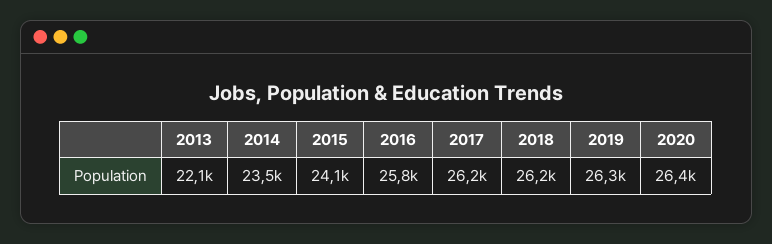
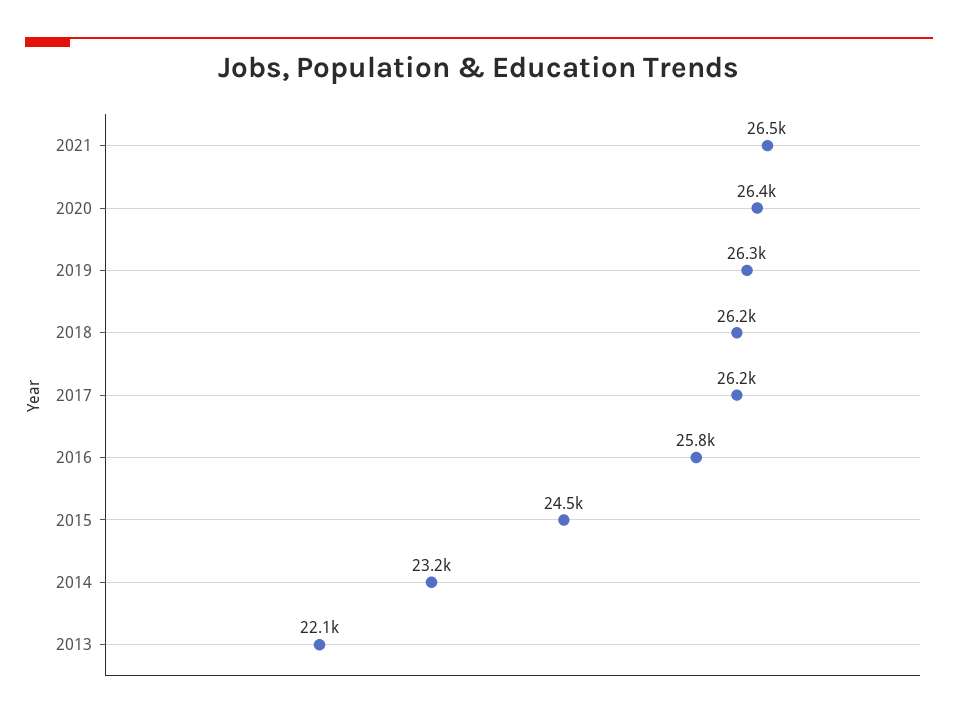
2014: 23500 -> 23200
2015: 24100 -> 24500
2021: none -> 26500

